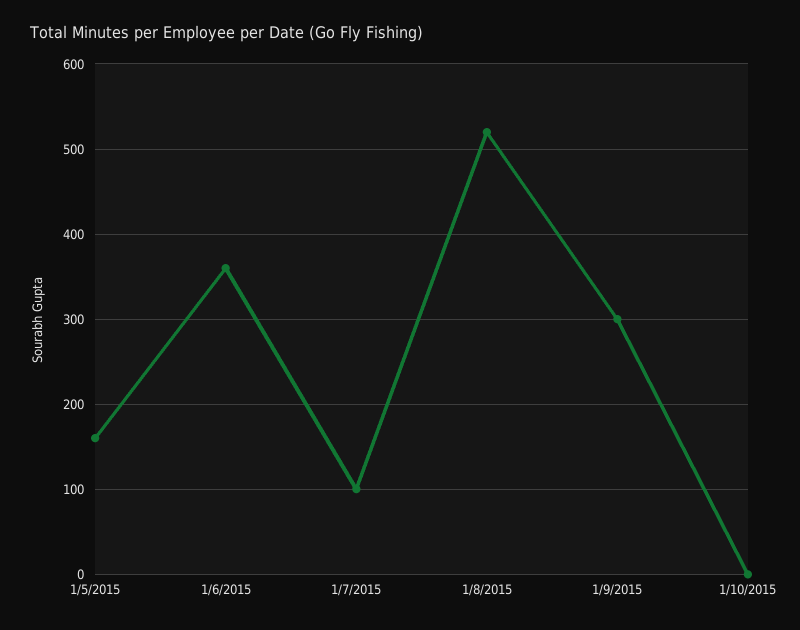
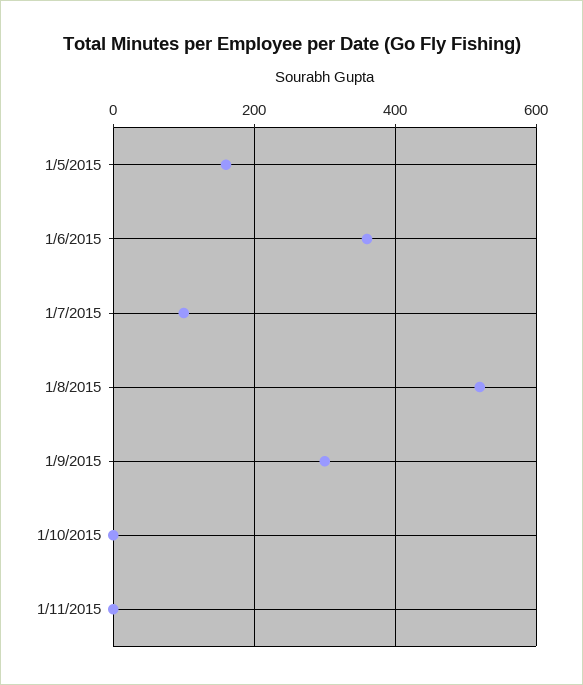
1/11/2015: none -> 0

